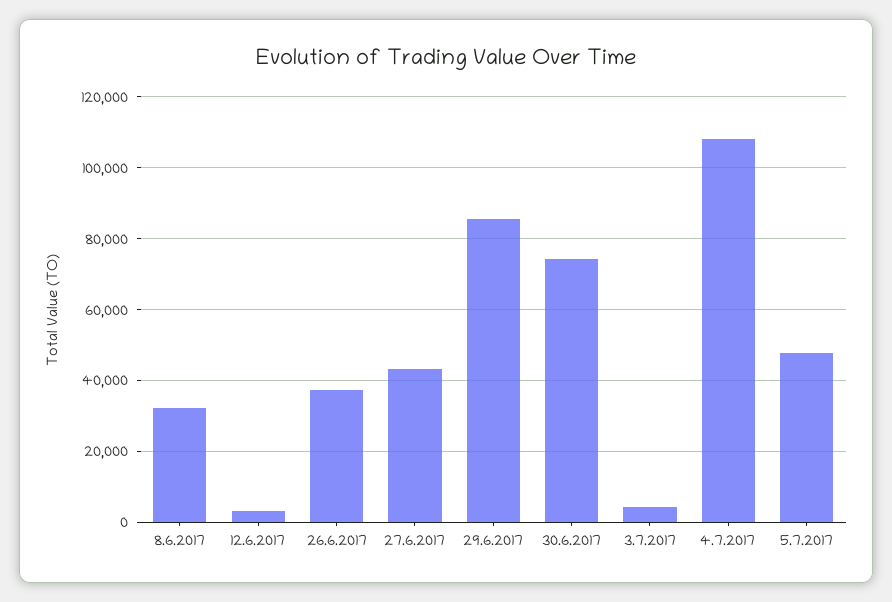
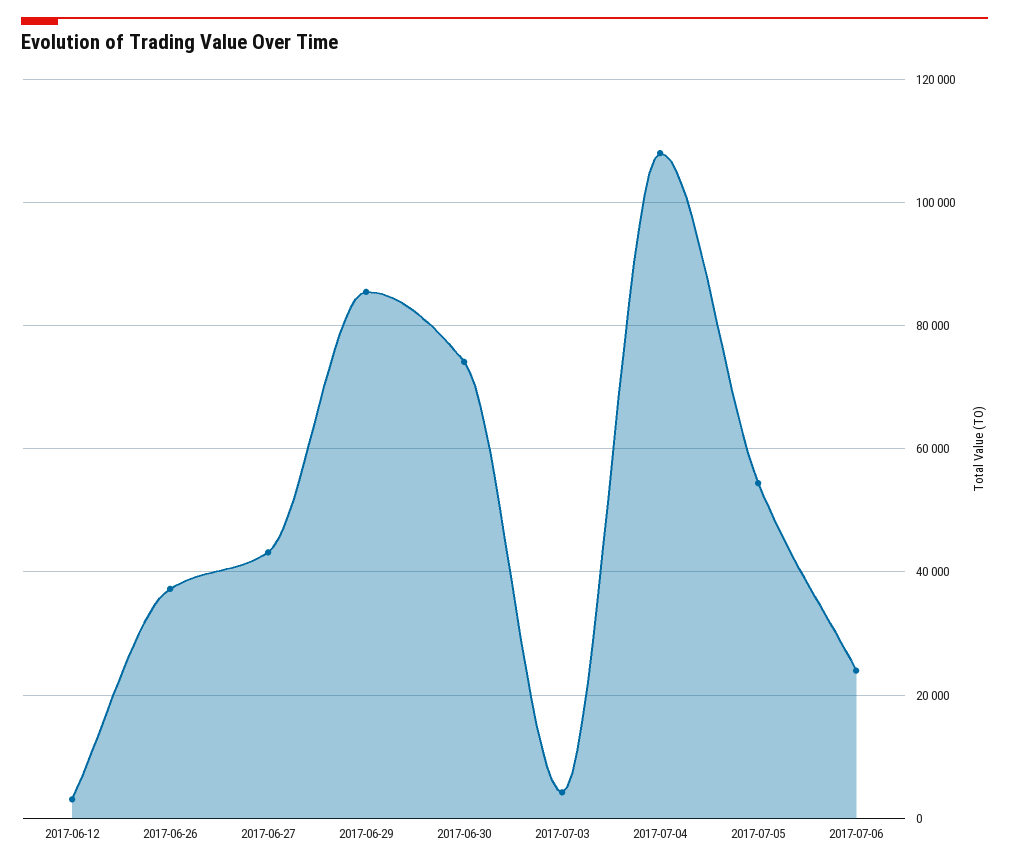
8.6.2017: 32000 -> none
5.7.2017: 48000 -> 54000
2017-07-06: none -> 24000

